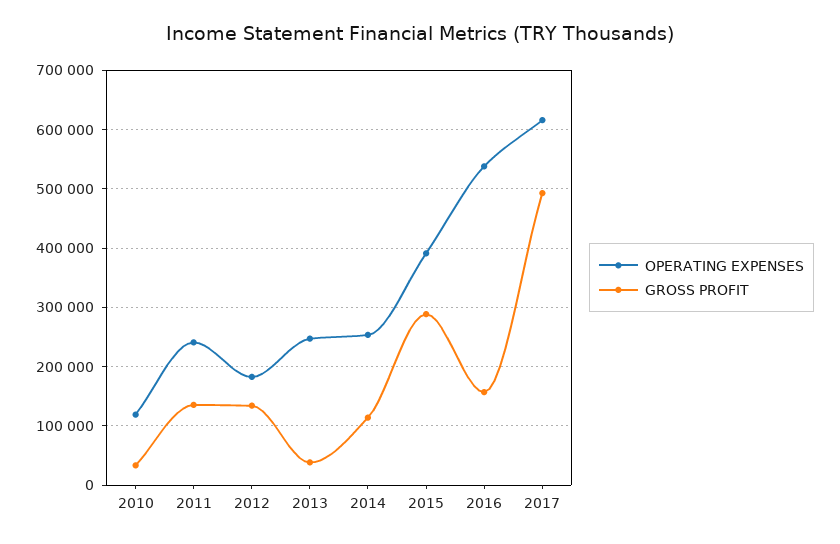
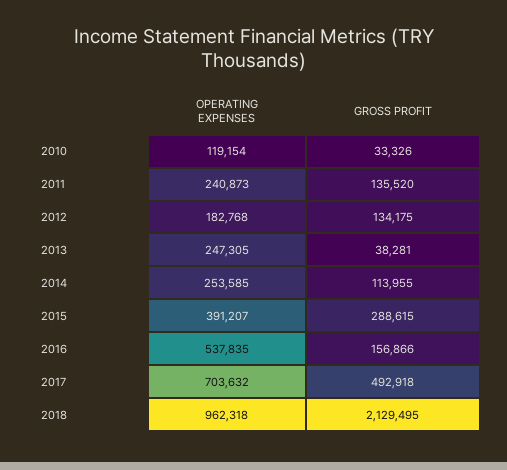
OPERATING EXPENSES, 2017: 620000 -> 703632
OPERATING EXPENSES, 2018: none -> 962318
GROSS PROFIT, 2018: none -> 2129495

